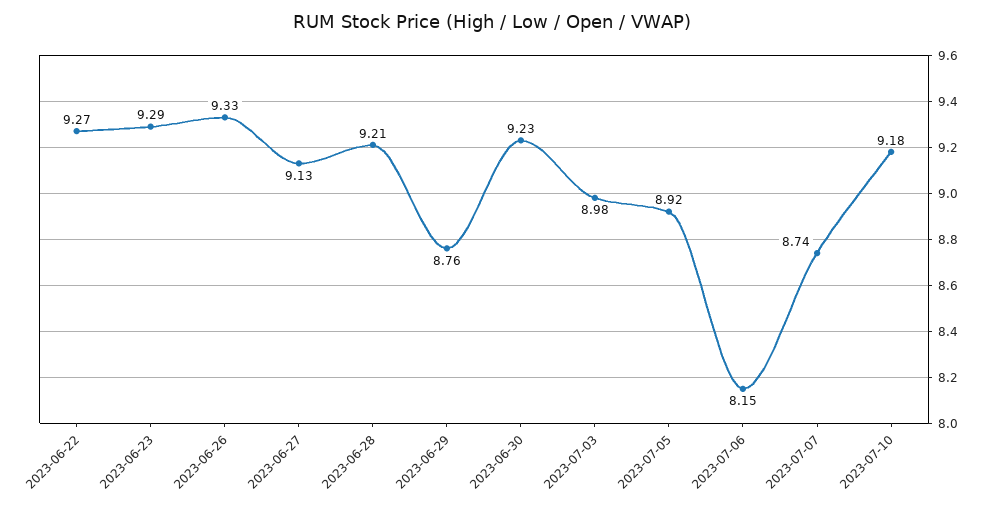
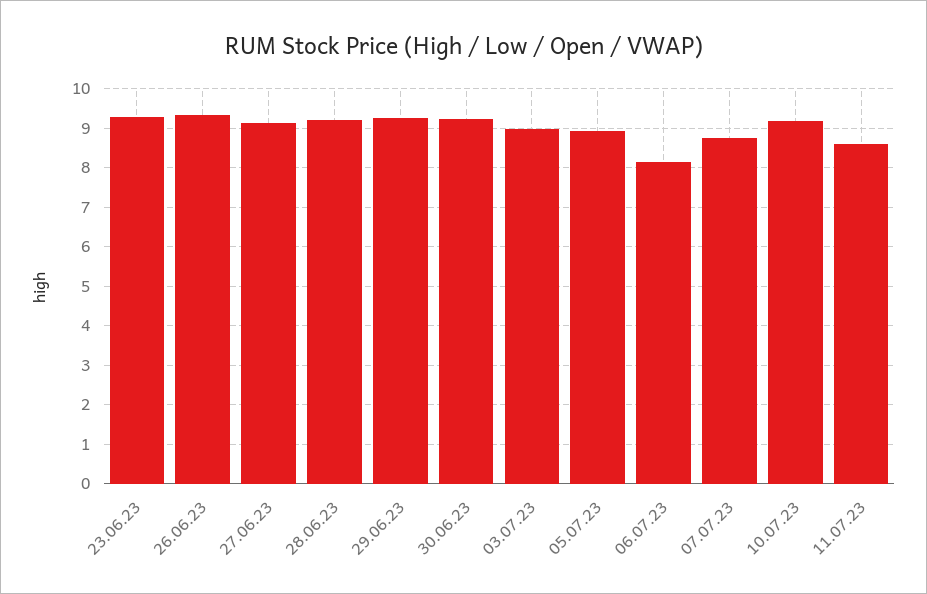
2023-06-22: 9.27 -> none
2023-06-29: 8.76 -> 9.2
11.07.23: none -> 8.6

